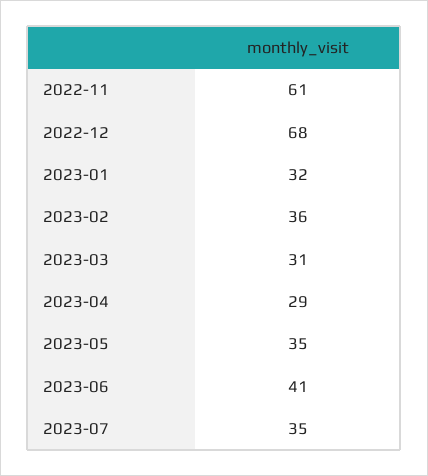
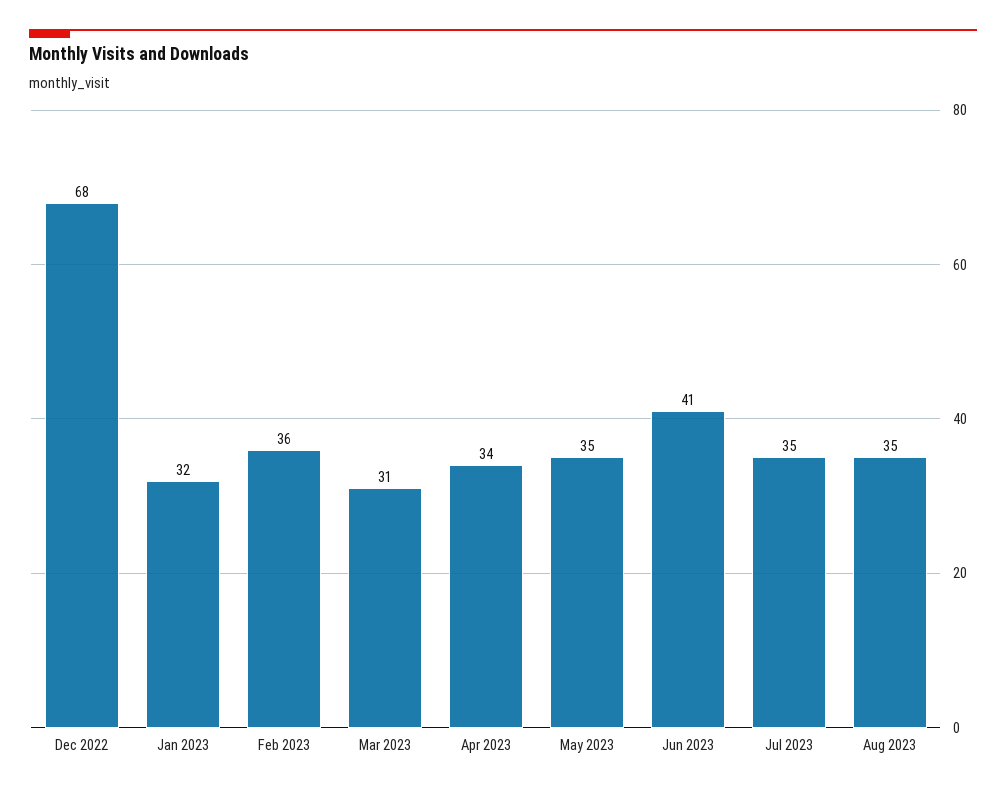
2022-11: 61 -> none
2023-04: 29 -> 34
Aug 2023: none -> 35

